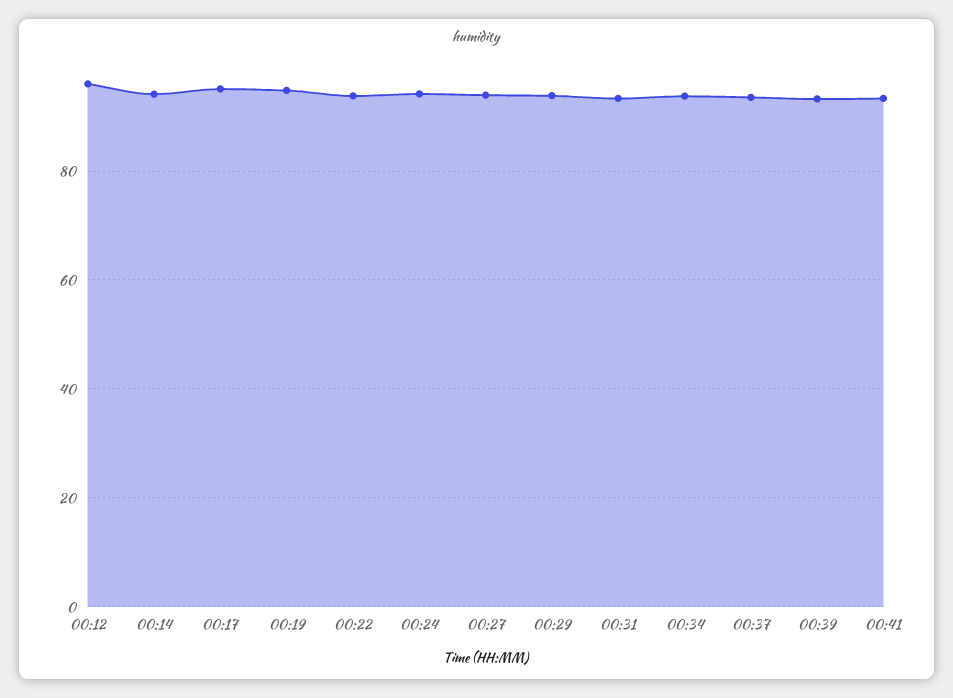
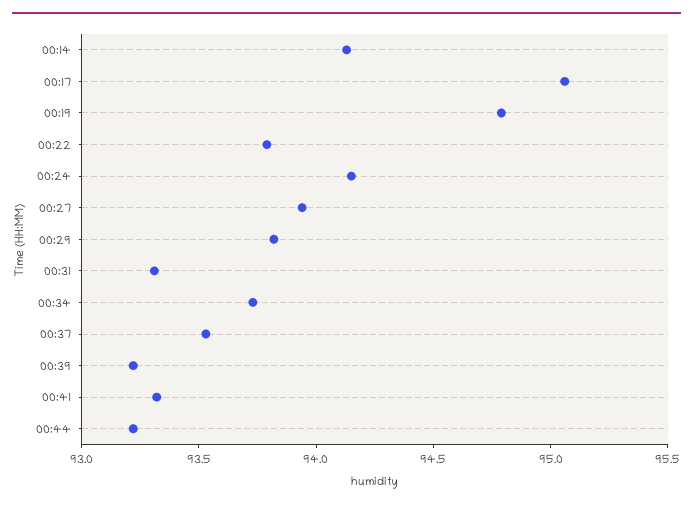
00:12: 96 -> none
00:44: none -> 93.2

